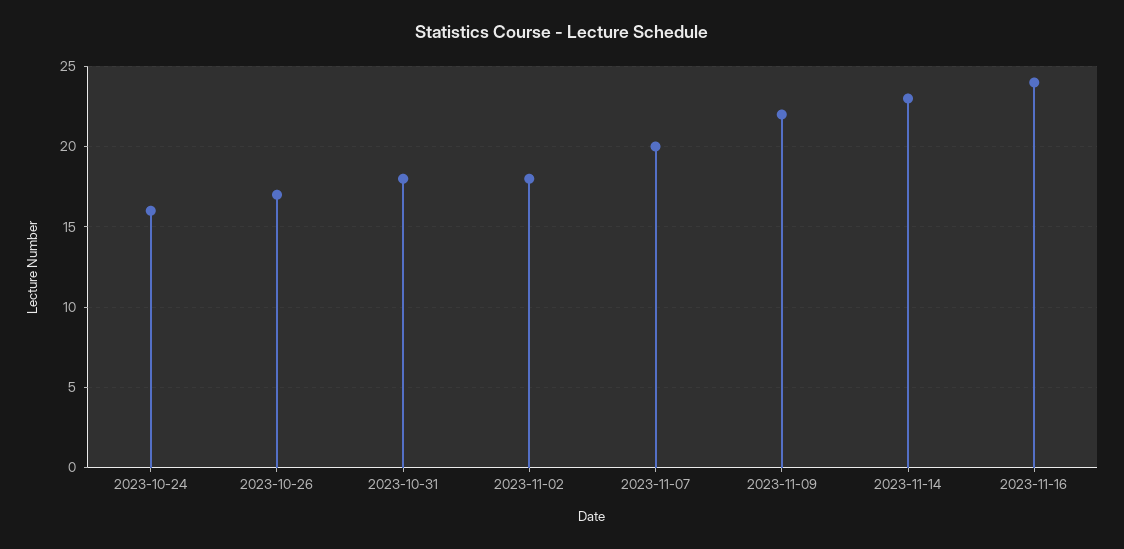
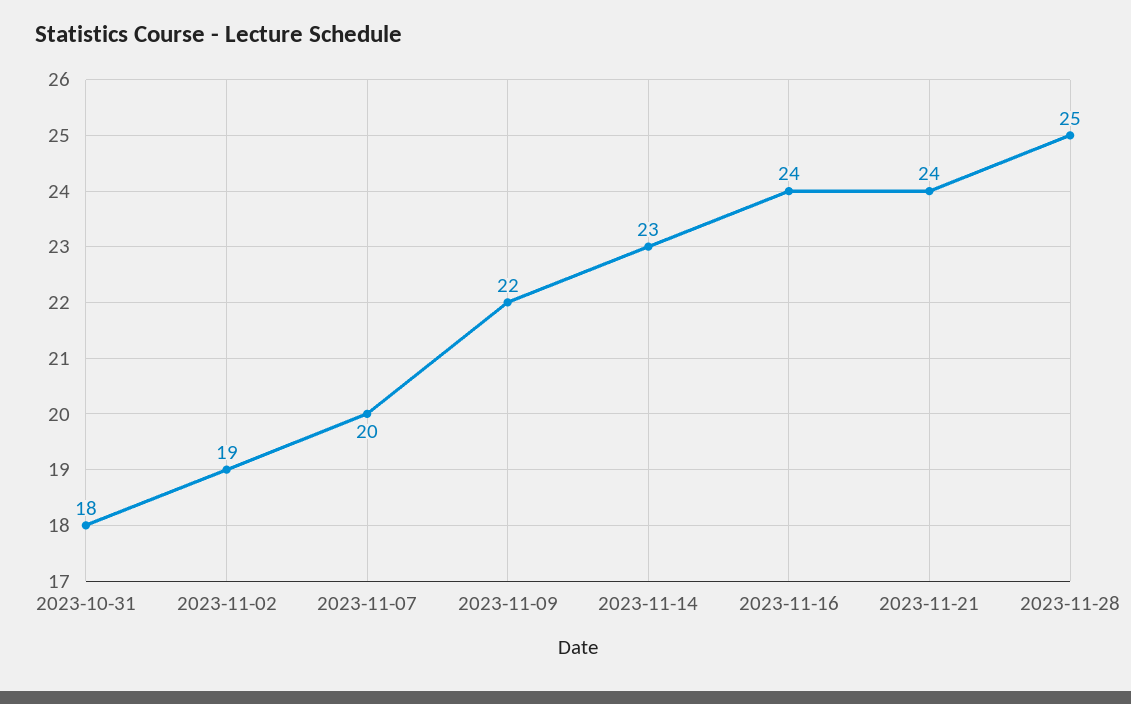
2023-10-24: 16 -> none
2023-10-26: 17 -> none
2023-11-02: 18 -> 19
2023-11-21: none -> 24
2023-11-28: none -> 25

